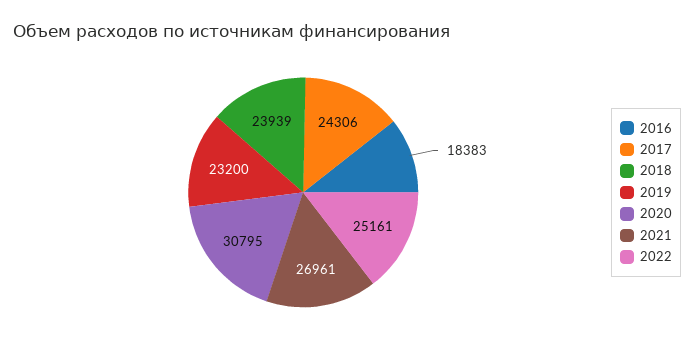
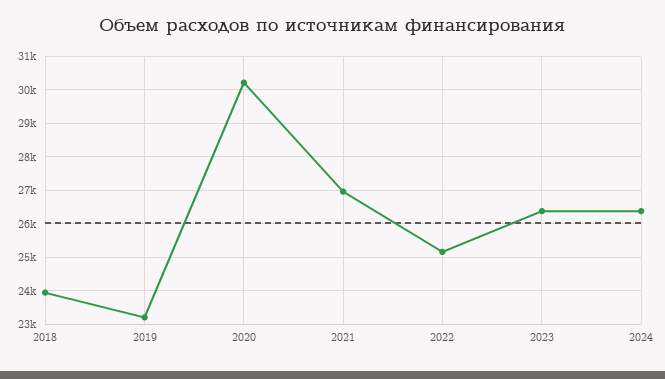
2016: 18383 -> none
2017: 24306 -> none
2020: 30795 -> 30200
2023: none -> 26400
2024: none -> 26400

